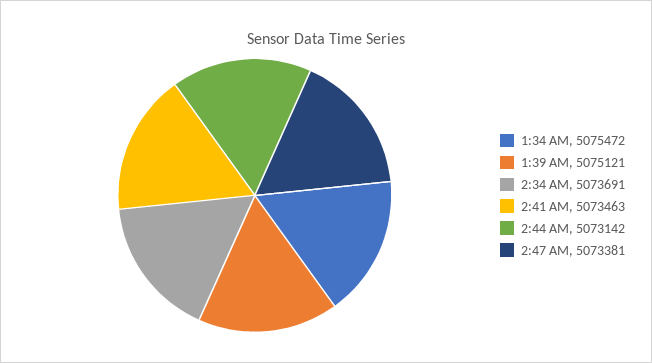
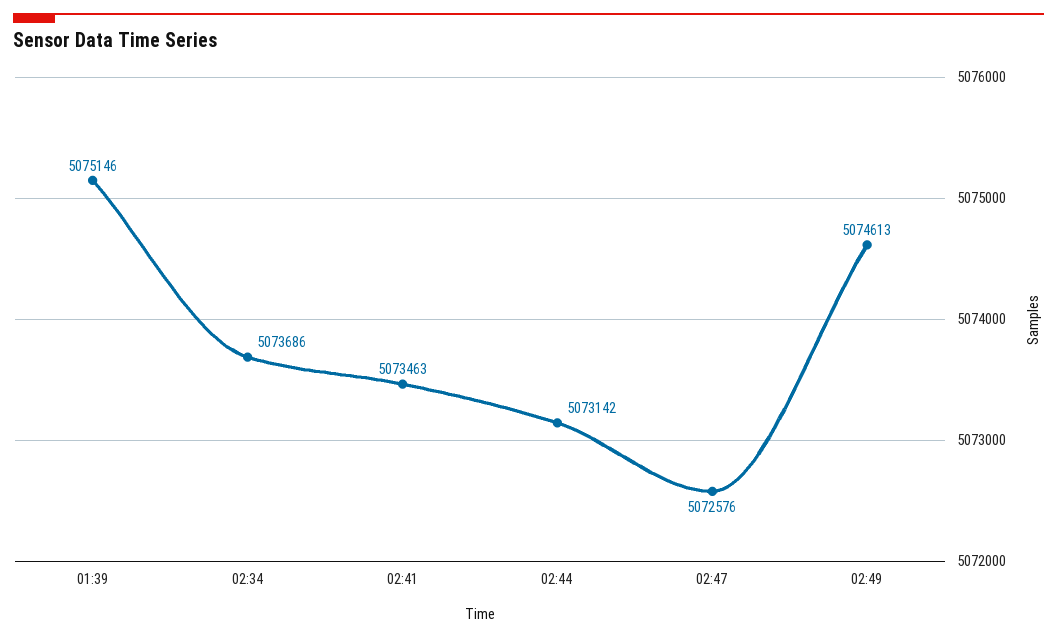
1:34 AM: 5075472 -> none
1:39 AM: 5075121 -> 5075146
2:34 AM: 5073691 -> 5073686
2:47 AM: 5073381 -> 5072576
02:49: none -> 5074613

